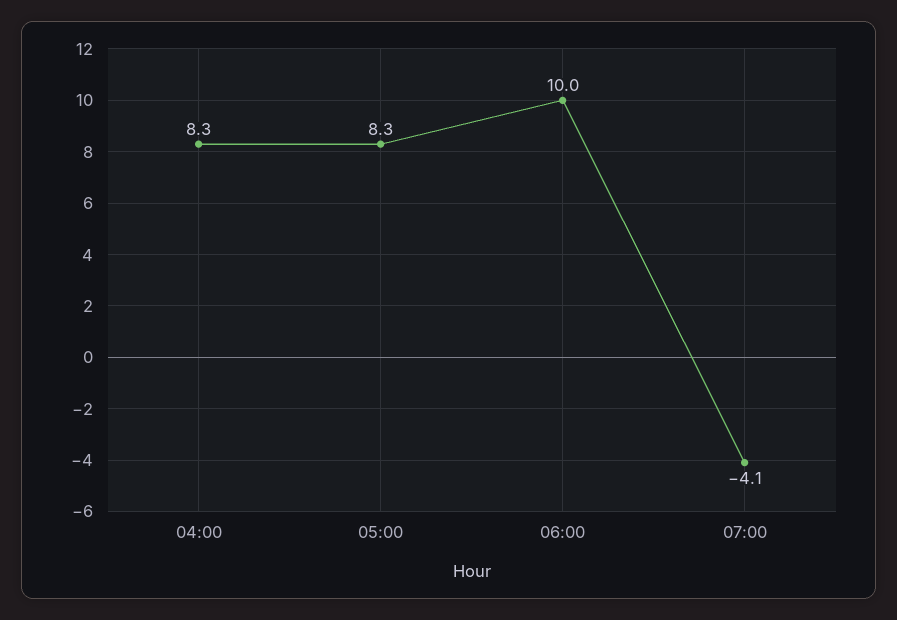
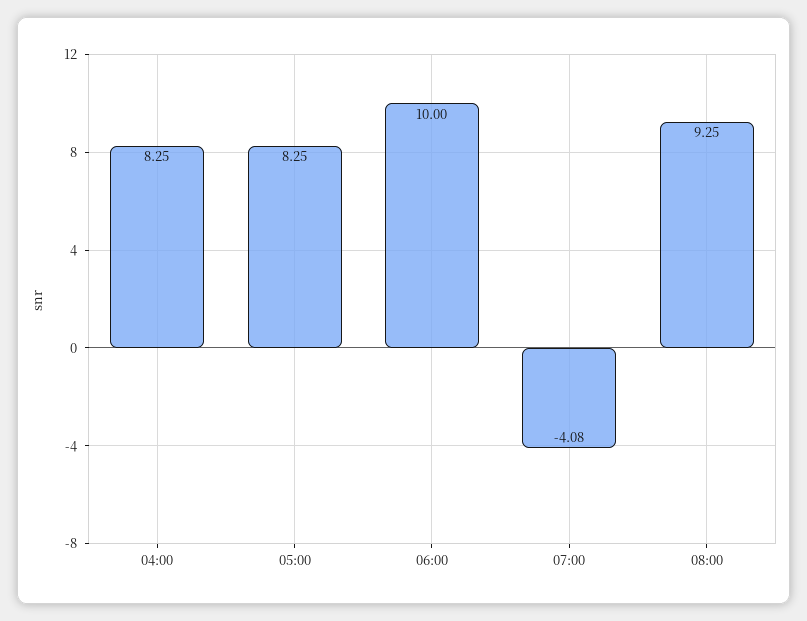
08:00: none -> 9.25

